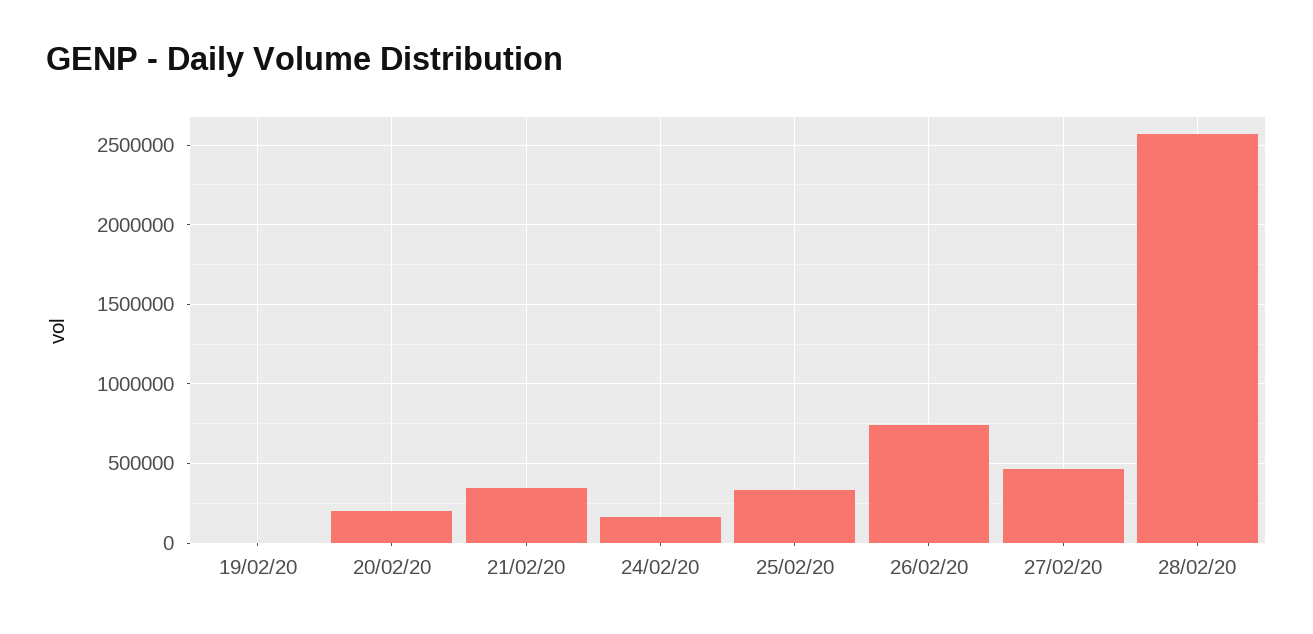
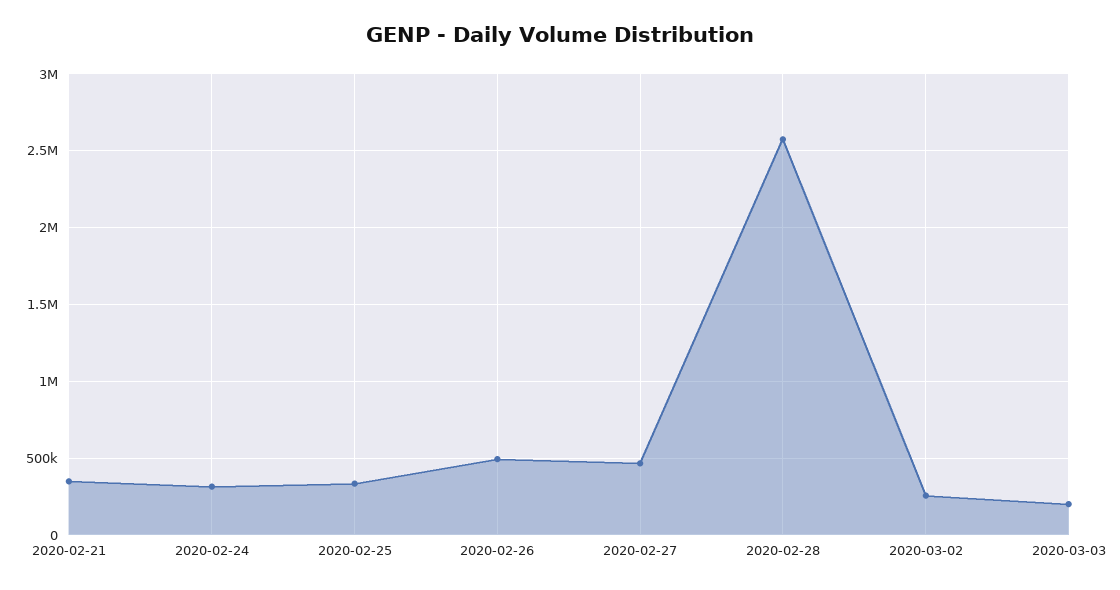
19/02/20: 0 -> none
20/02/20: 200000 -> none
24/02/20: 150000 -> 300000
26/02/20: 750000 -> 500000
2020-03-02: none -> 250000
2020-03-03: none -> 200000

